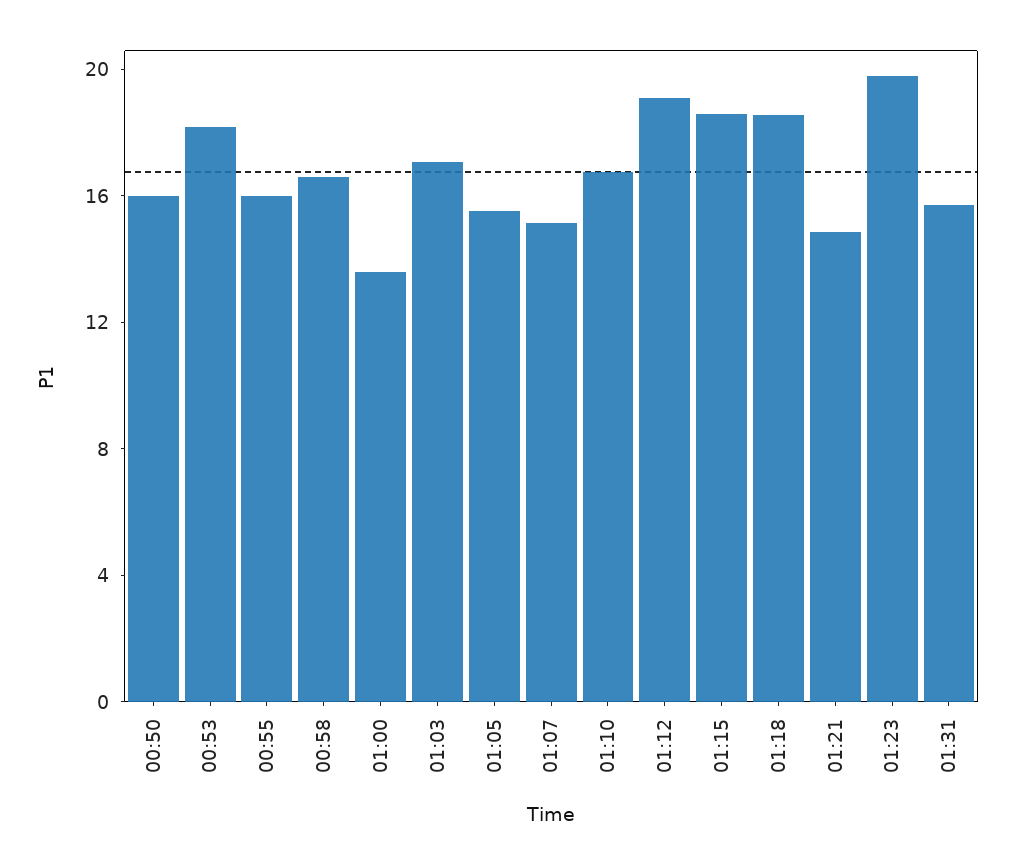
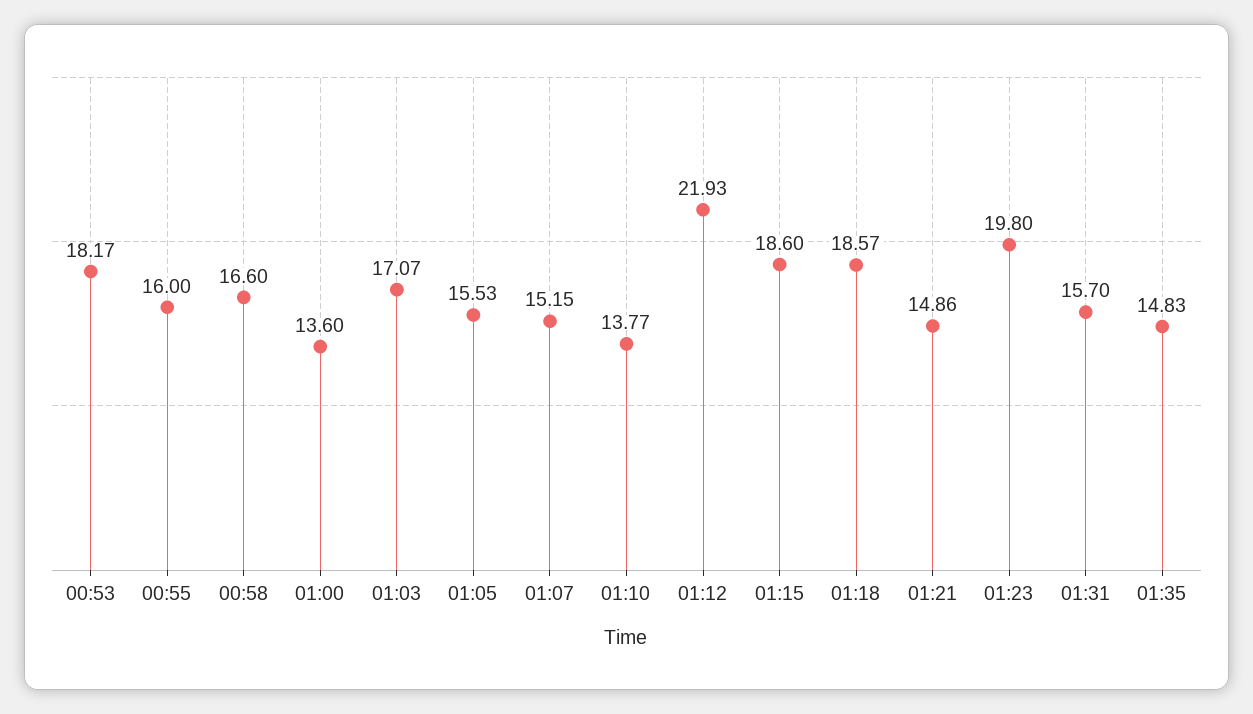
00:50: 16 -> none
01:10: 17 -> 13.77
01:12: 19 -> 21.93
01:35: none -> 14.83

